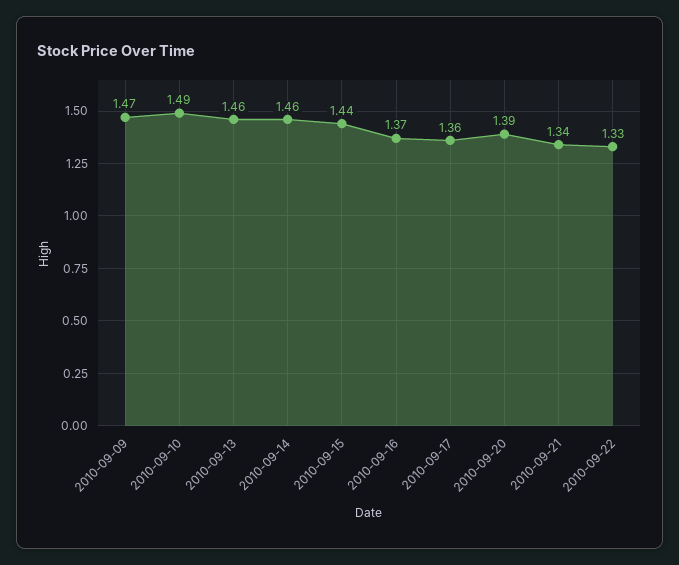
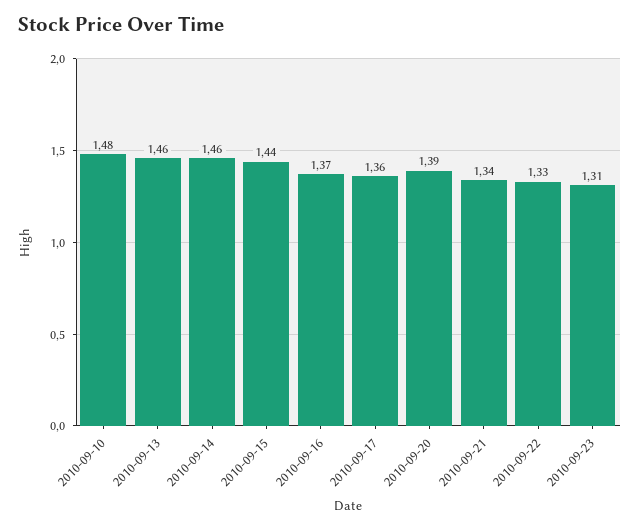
2010-09-09: 1.47 -> none
2010-09-10: 1.49 -> 1.48
2010-09-23: none -> 1.31

